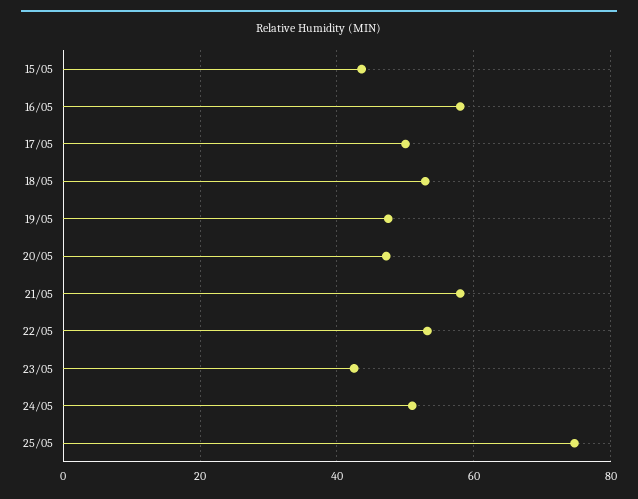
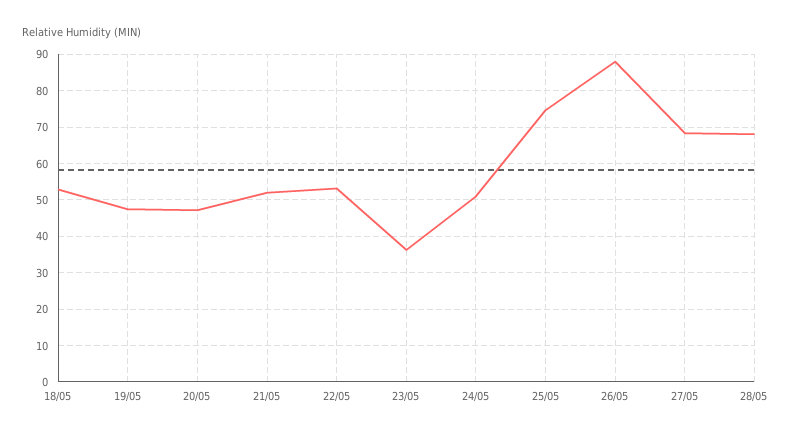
15/05: 44 -> none
16/05: 58 -> none
17/05: 50 -> none
21/05: 58 -> 52
23/05: 42 -> 36
26/05: none -> 88
27/05: none -> 68
28/05: none -> 68

